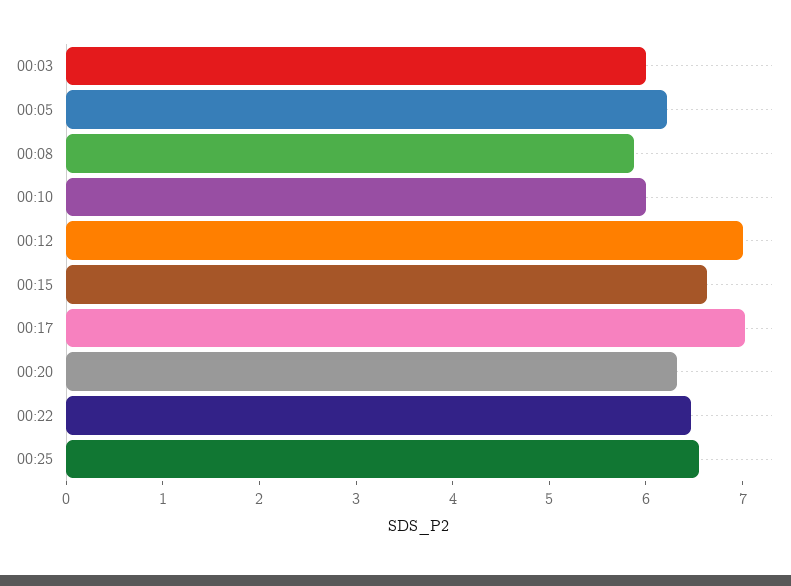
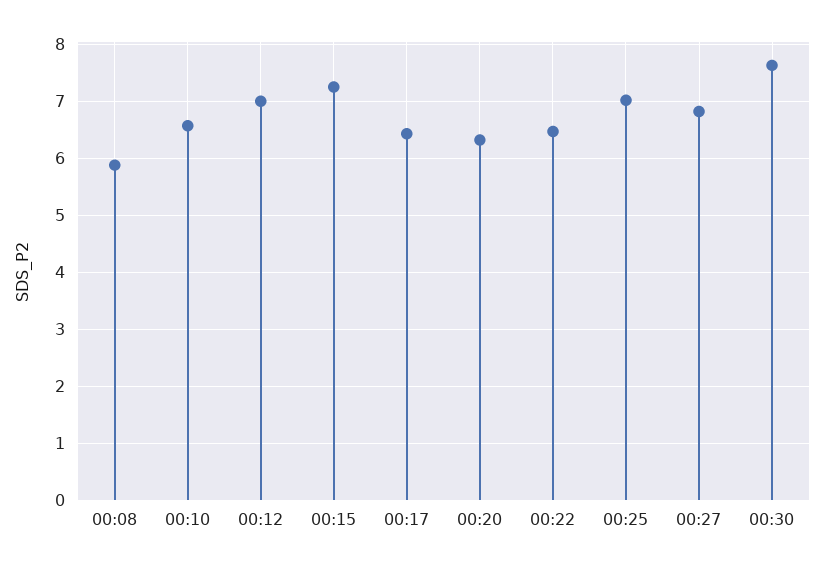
00:03: 6 -> none
00:05: 6.2 -> none
00:10: 6 -> 6.6
00:15: 6.6 -> 7.2
00:17: 7 -> 6.4
00:25: 6.6 -> 7
00:27: none -> 6.8
00:30: none -> 7.6

